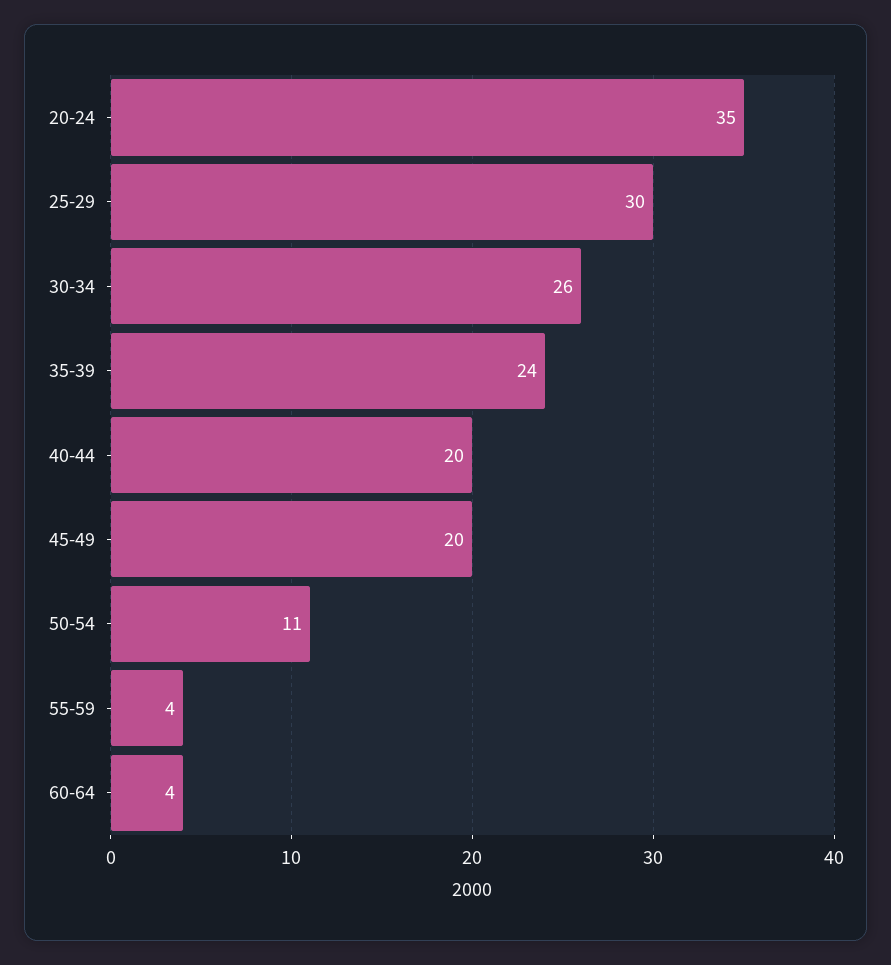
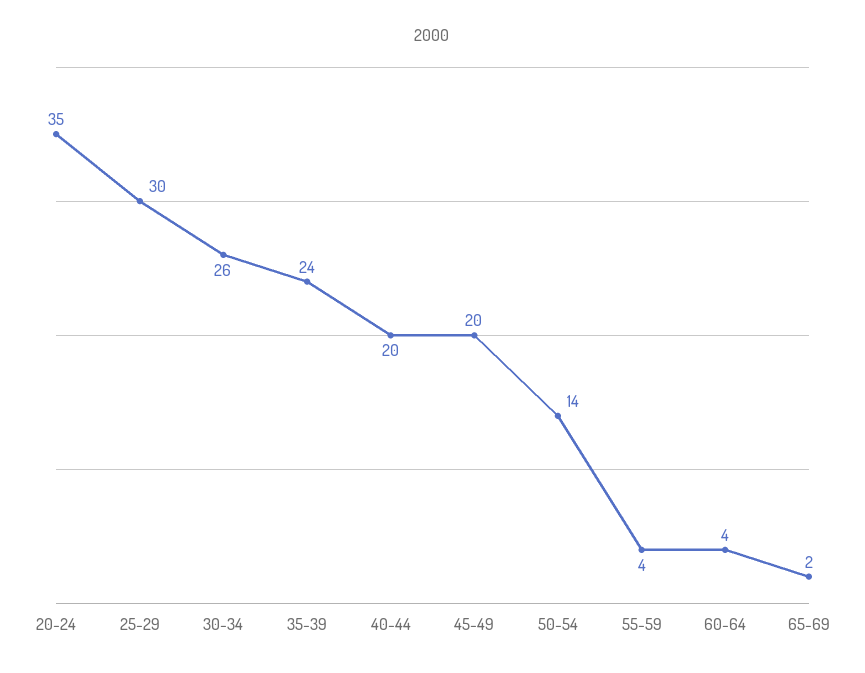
50-54: 11 -> 14
65-69: none -> 2

